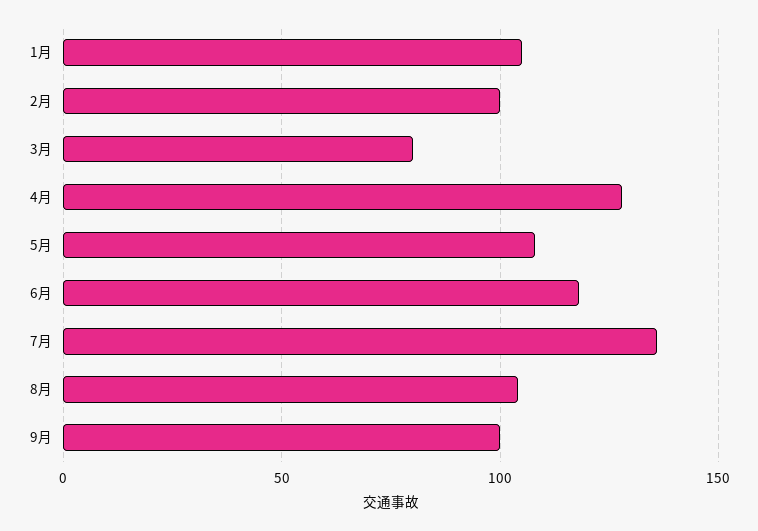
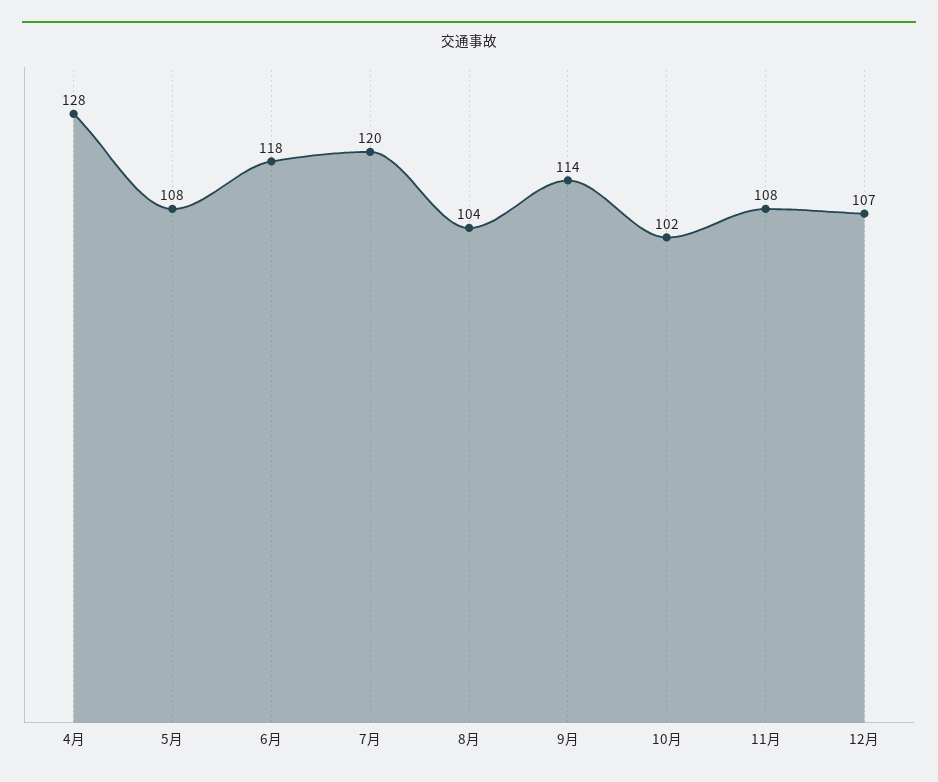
1月: 105 -> none
2月: 100 -> none
3月: 80 -> none
7月: 135 -> 120
9月: 100 -> 114
10月: none -> 102
11月: none -> 108
12月: none -> 107

